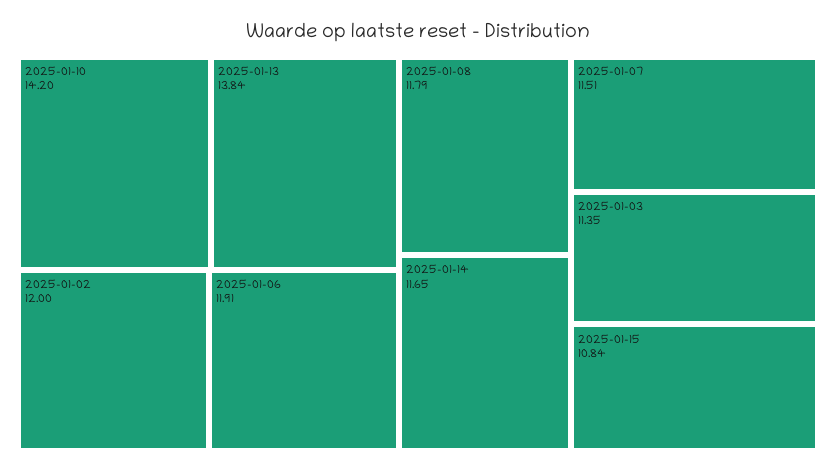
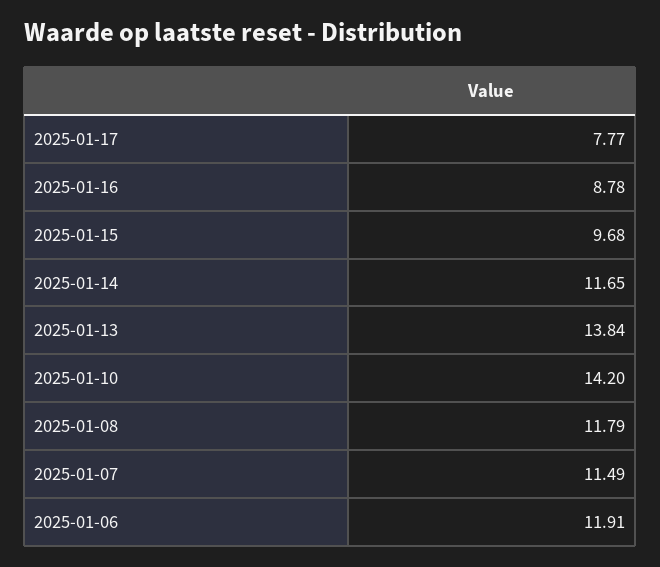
2025-01-02: 12 -> none
2025-01-07: 11.51 -> 11.49
2025-01-03: 11.35 -> none
2025-01-15: 10.84 -> 9.68
2025-01-17: none -> 7.77
2025-01-16: none -> 8.78

